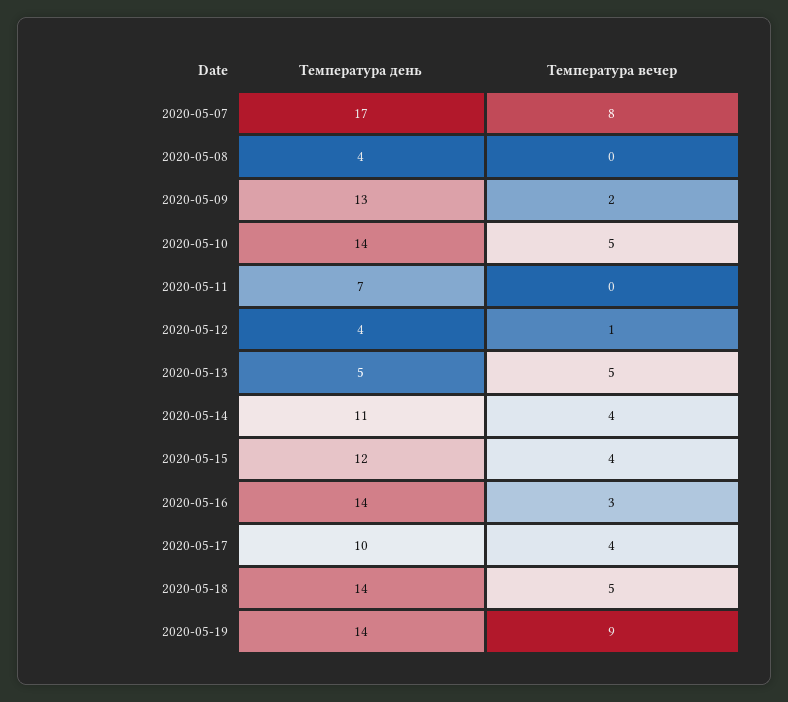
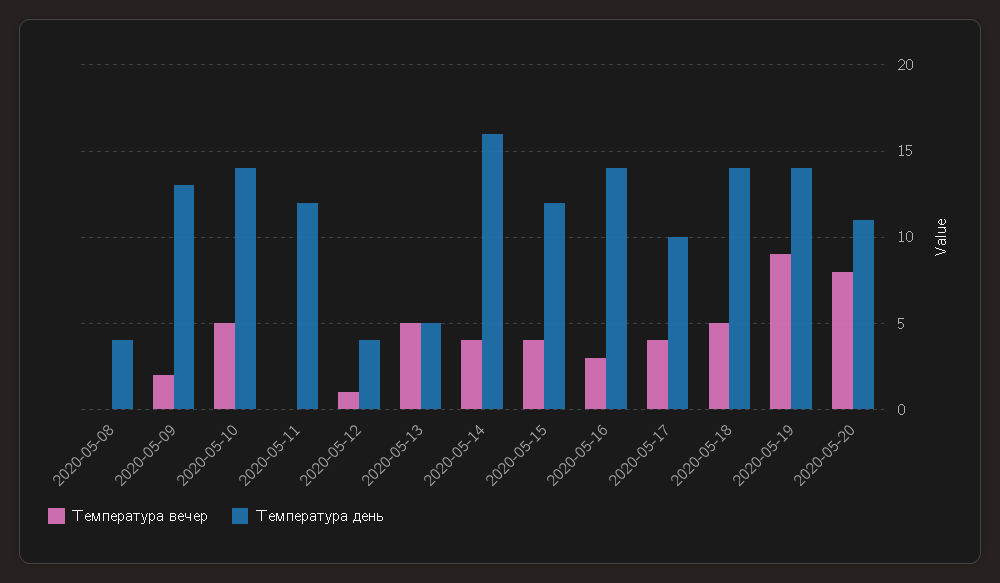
Температура день, 2020-05-07: 17 -> none
Температура вечер, 2020-05-07: 8 -> none
Температура день, 2020-05-11: 7 -> 12
Температура день, 2020-05-14: 11 -> 16
Температура вечер, 2020-05-20: none -> 8
Температура день, 2020-05-20: none -> 11

